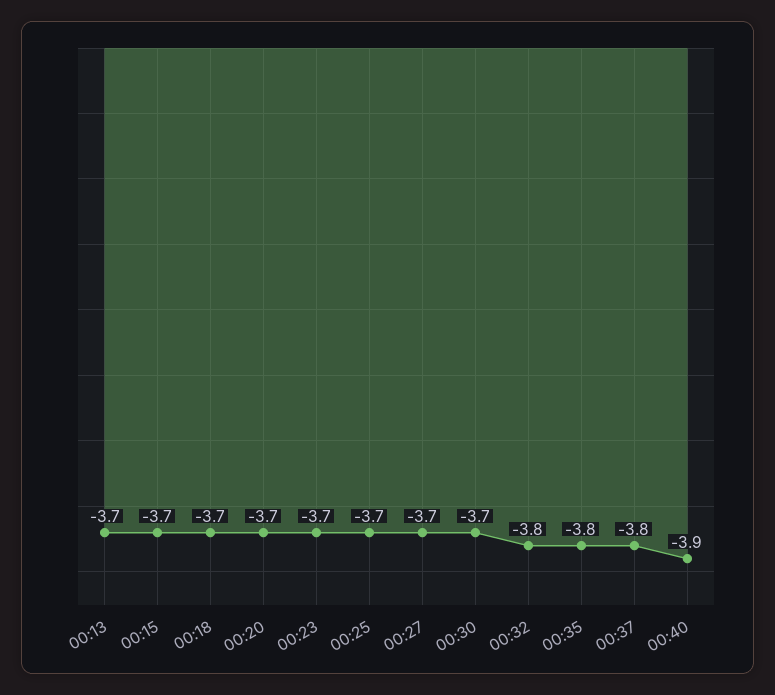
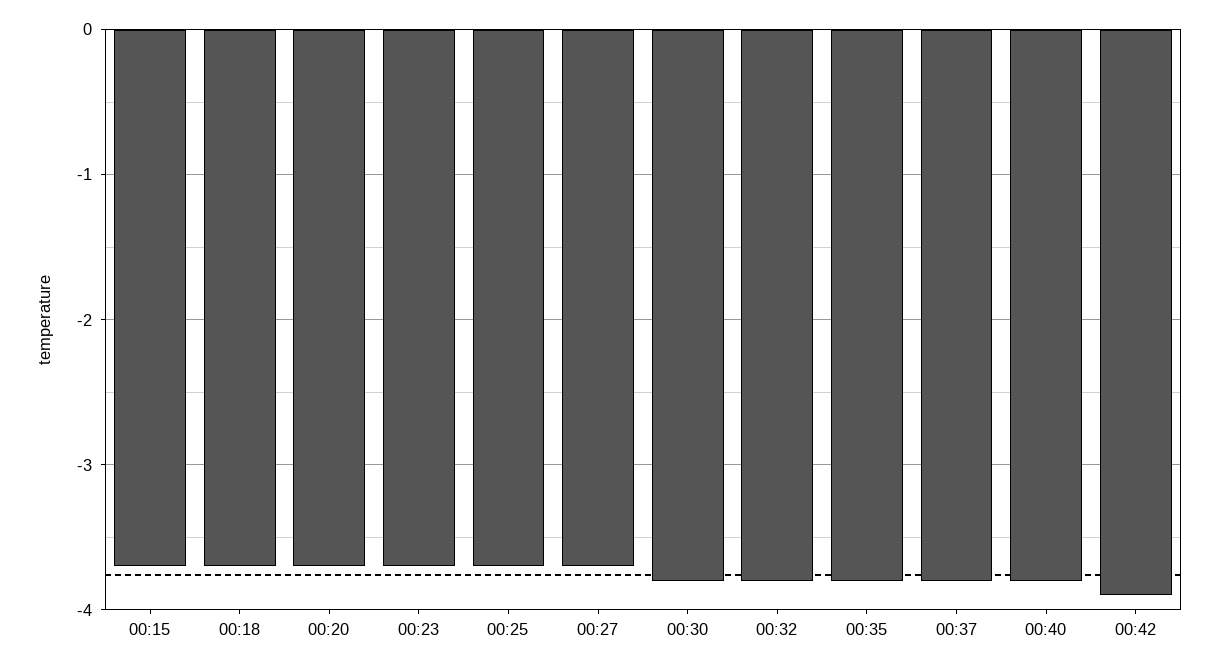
00:13: -3.7 -> none
00:30: -3.7 -> -3.8
00:40: -3.9 -> -3.8
00:42: none -> -3.9

